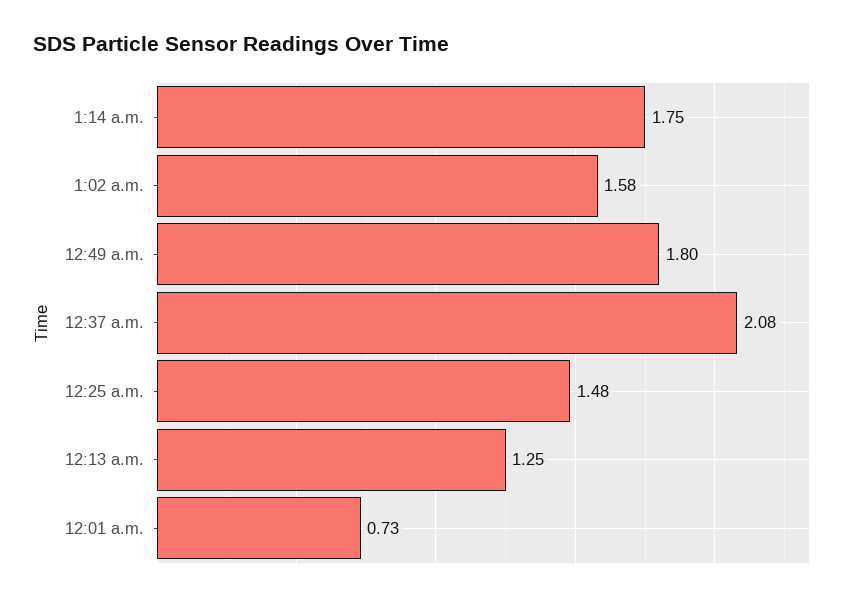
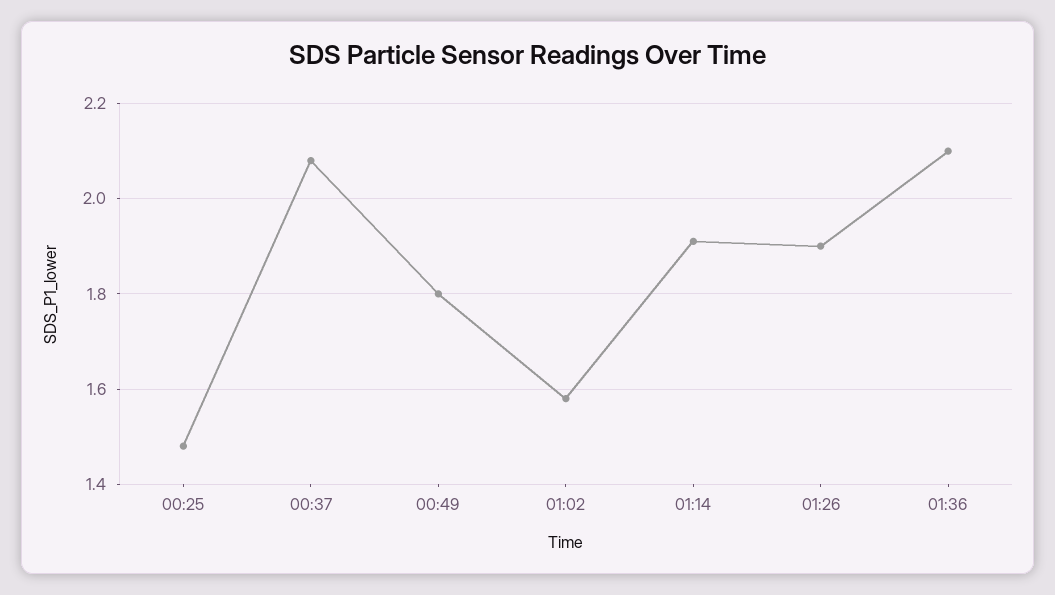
1:14 a.m.: 1.75 -> 1.9
12:13 a.m.: 1.25 -> none
12:01 a.m.: 0.73 -> none
01:26: none -> 1.9
01:36: none -> 2.1

